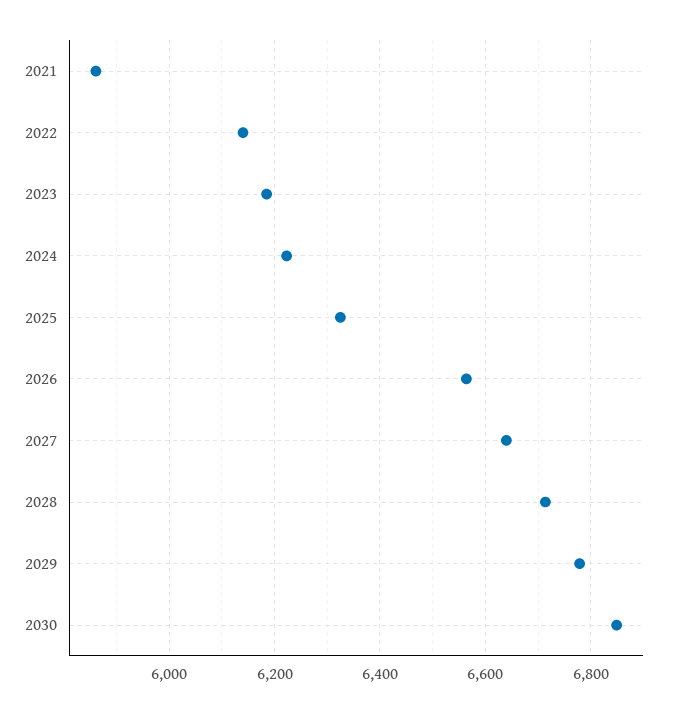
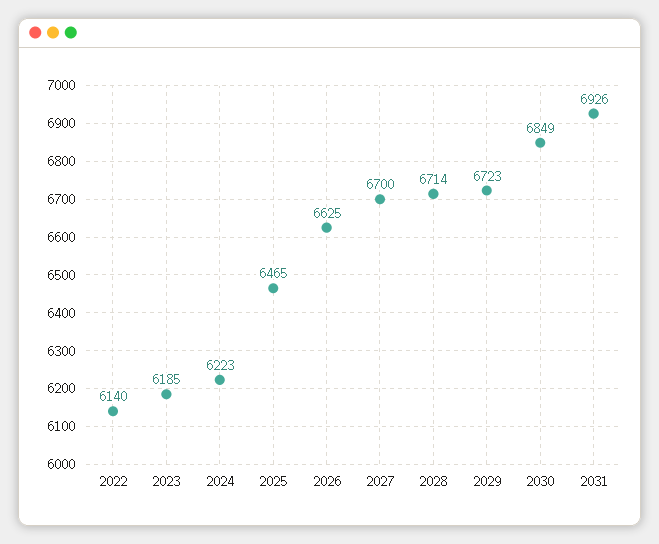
2021: 5860 -> none
2025: 6320 -> 6465
2026: 6560 -> 6625
2027: 6640 -> 6700
2029: 6780 -> 6723
2031: none -> 6926

